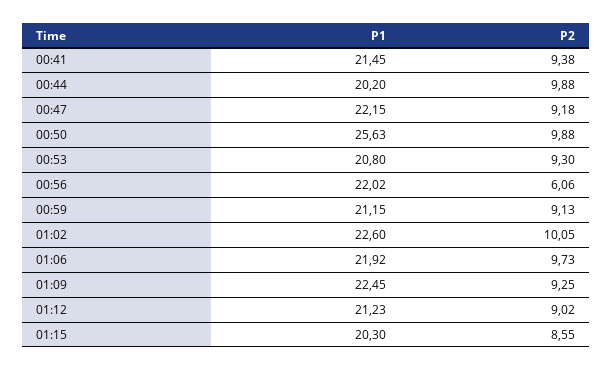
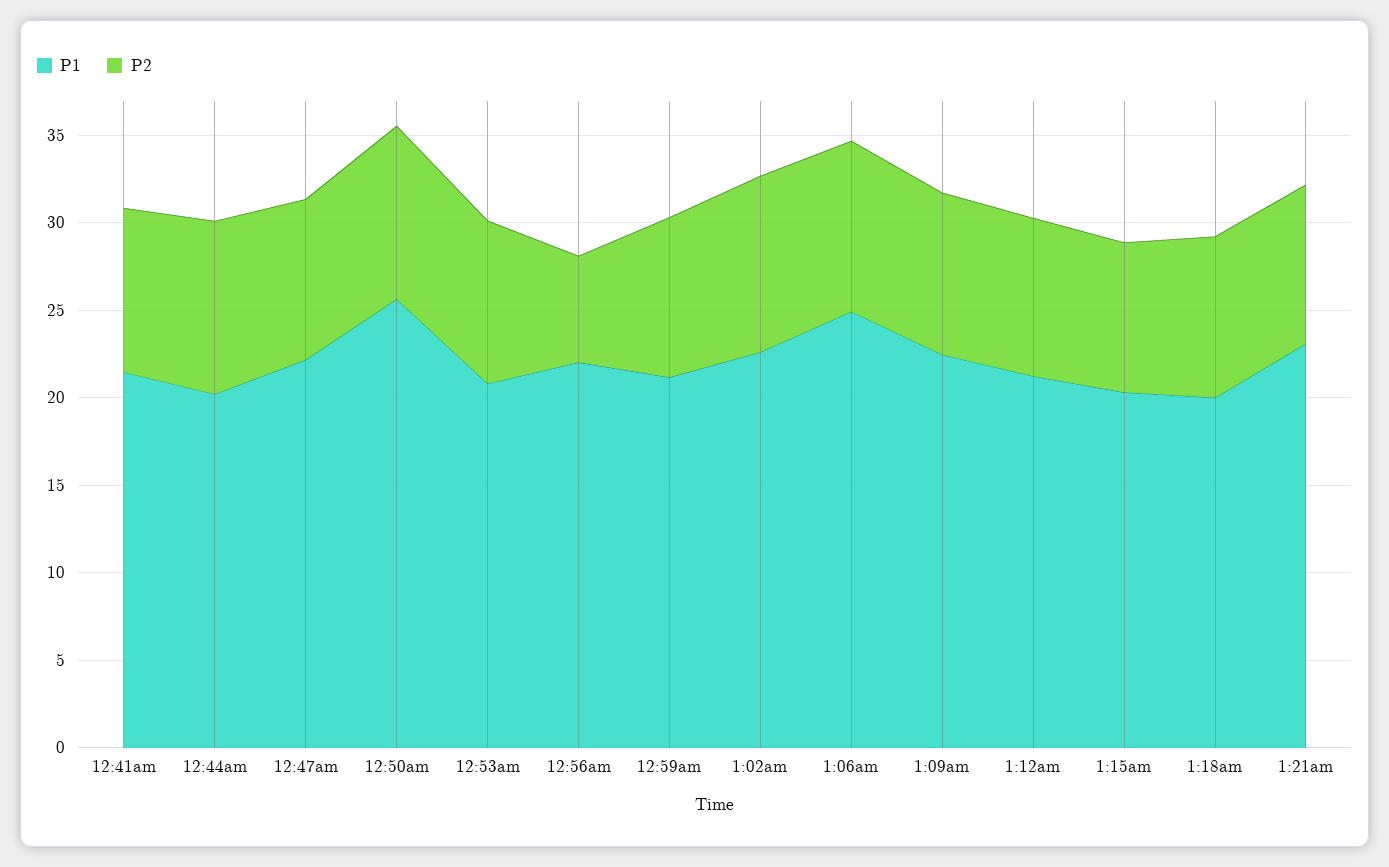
P1, 01:06: 21.92 -> 25
P1, 1:18am: none -> 20
P2, 1:18am: none -> 9
P1, 1:21am: none -> 23
P2, 1:21am: none -> 9

